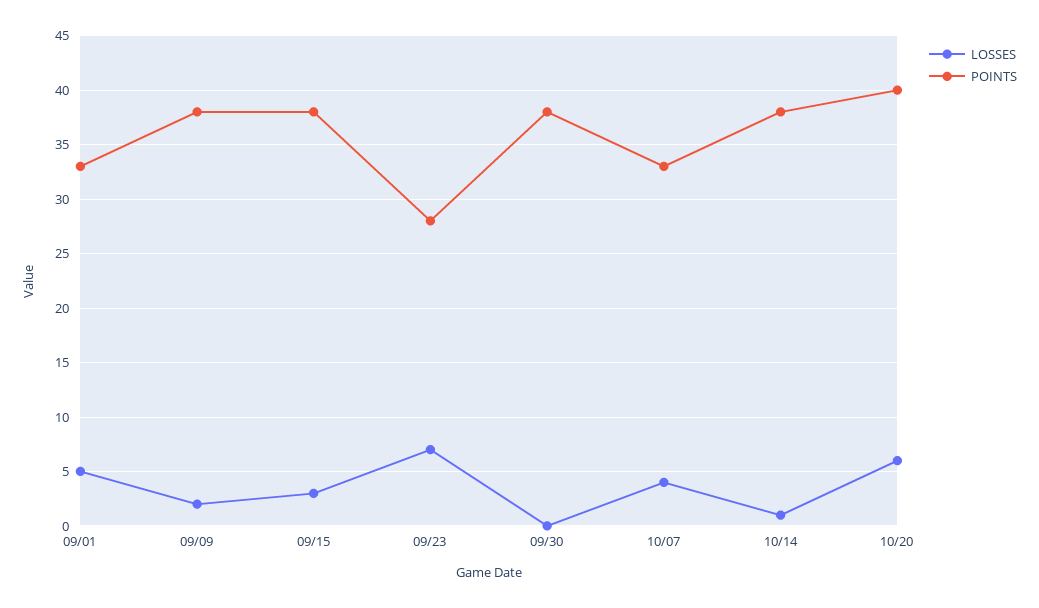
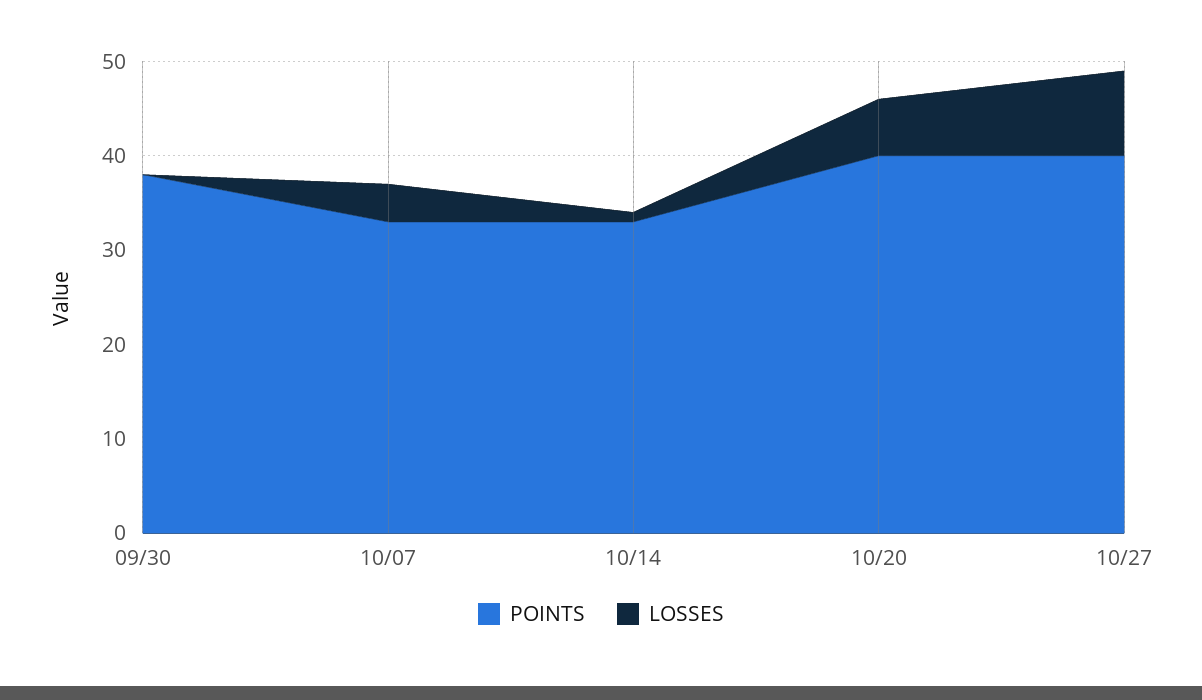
LOSSES, 09/01: 5 -> none
POINTS, 09/01: 33 -> none
LOSSES, 09/09: 2 -> none
POINTS, 09/09: 38 -> none
LOSSES, 09/15: 3 -> none
POINTS, 09/15: 38 -> none
LOSSES, 09/23: 7 -> none
POINTS, 09/23: 28 -> none
POINTS, 10/14: 38 -> 33
POINTS, 10/27: none -> 40
LOSSES, 10/27: none -> 9

